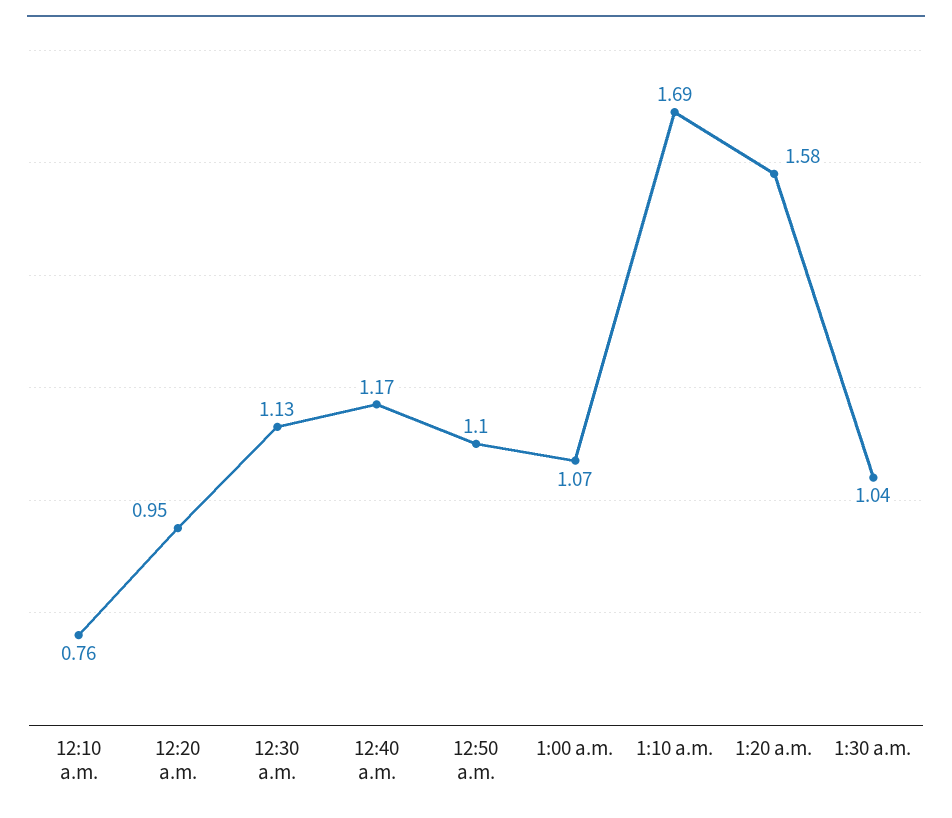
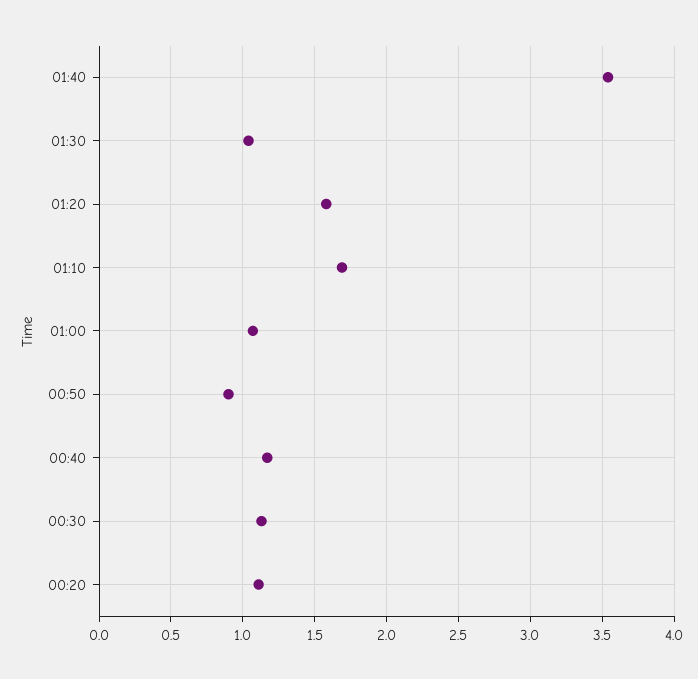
12:10 a.m.: 0.76 -> none
12:20 a.m.: 0.95 -> 1.1
12:50 a.m.: 1.1 -> 0.9
01:40: none -> 3.55

